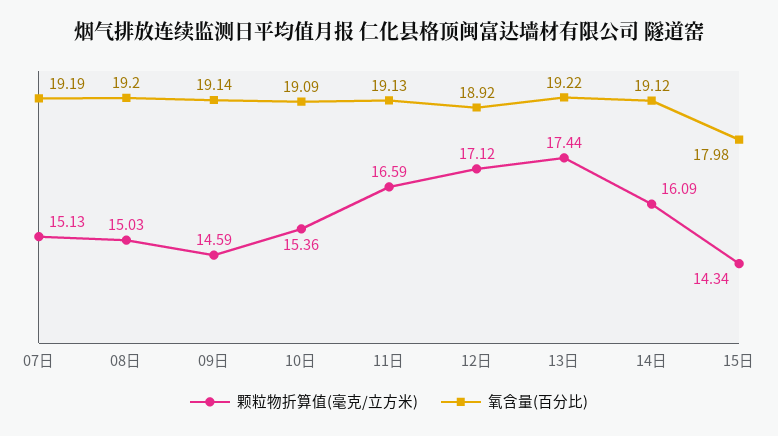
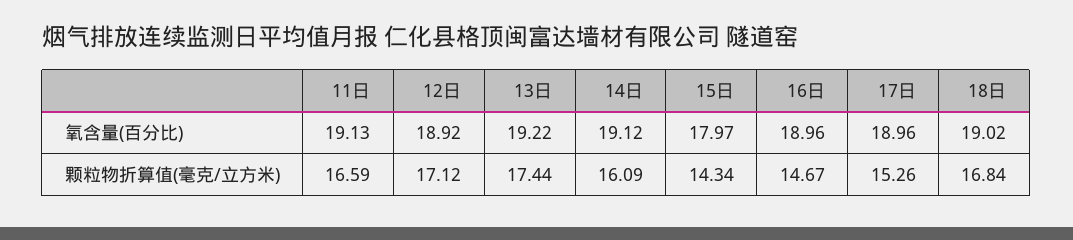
颗粒物折算值(毫克/立方米), 07日: 15.13 -> none
氧含量(百分比), 07日: 19.19 -> none
颗粒物折算值(毫克/立方米), 08日: 15.03 -> none
氧含量(百分比), 08日: 19.2 -> none
颗粒物折算值(毫克/立方米), 09日: 14.59 -> none
氧含量(百分比), 09日: 19.14 -> none
颗粒物折算值(毫克/立方米), 10日: 15.36 -> none
氧含量(百分比), 10日: 19.09 -> none
氧含量(百分比), 15日: 17.98 -> 17.97
氧含量(百分比), 16日: none -> 18.96
氧含量(百分比), 17日: none -> 18.96
氧含量(百分比), 18日: none -> 19.02
颗粒物折算值(毫克/立方米), 16日: none -> 14.67
颗粒物折算值(毫克/立方米), 17日: none -> 15.26
颗粒物折算值(毫克/立方米), 18日: none -> 16.84

